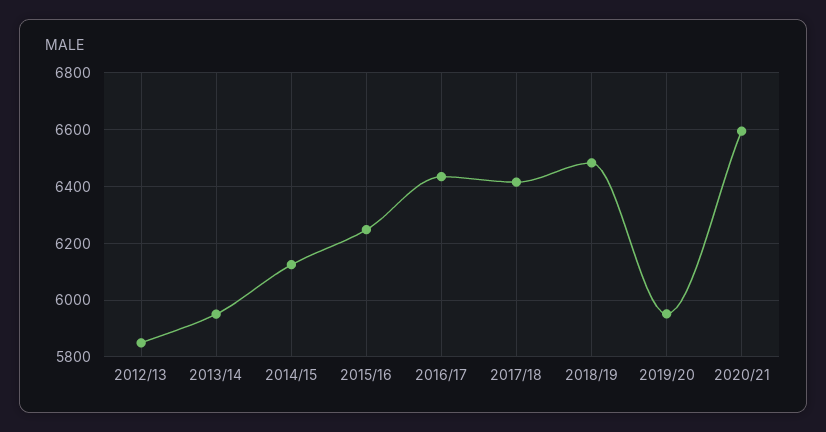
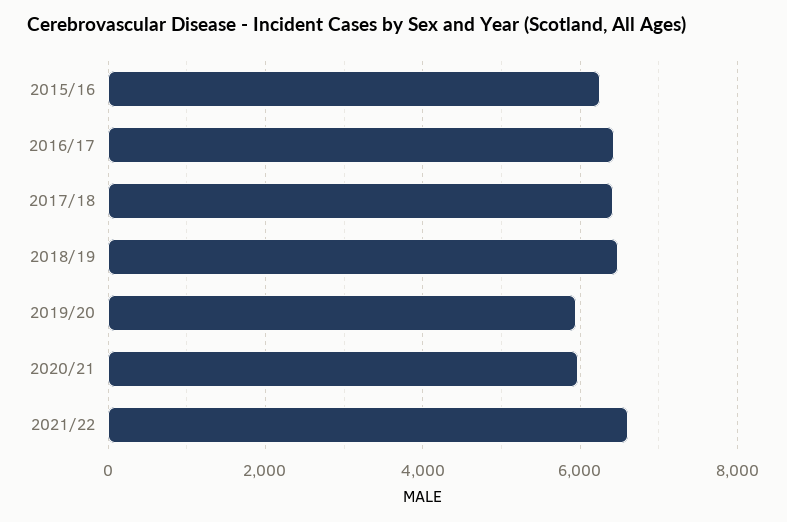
2012/13: 5850 -> none
2013/14: 5950 -> none
2014/15: 6125 -> none
2020/21: 6600 -> 6000
2021/22: none -> 6600

